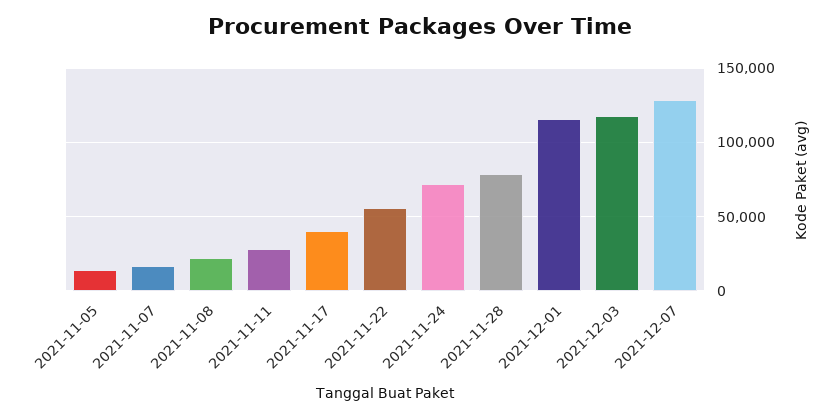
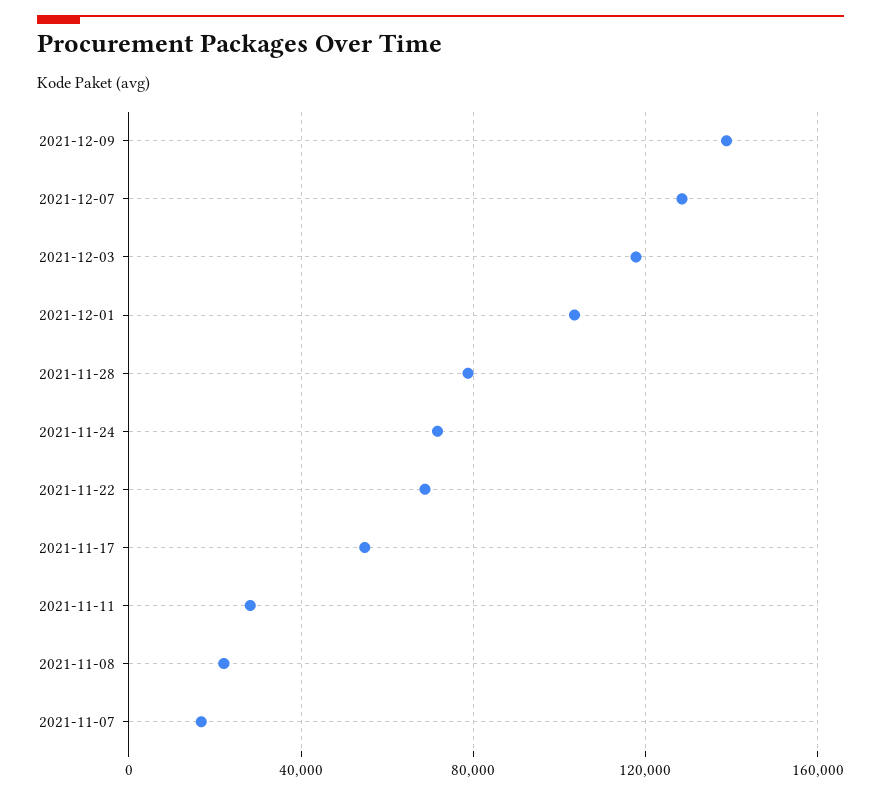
2021-11-05: 15000 -> none
2021-11-17: 40000 -> 55000
2021-11-22: 55000 -> 70000
2021-12-01: 115000 -> 105000
2021-12-09: none -> 140000

